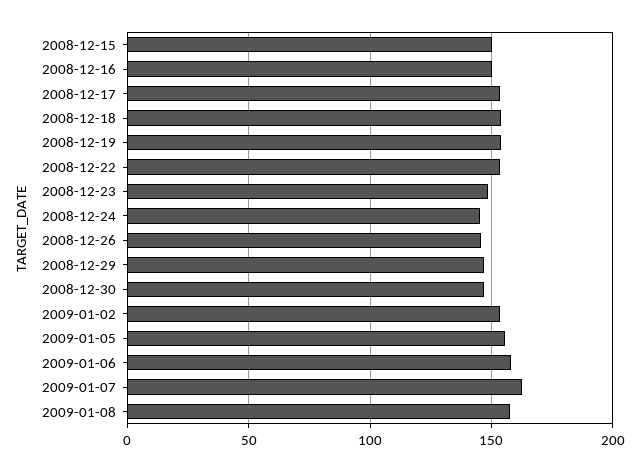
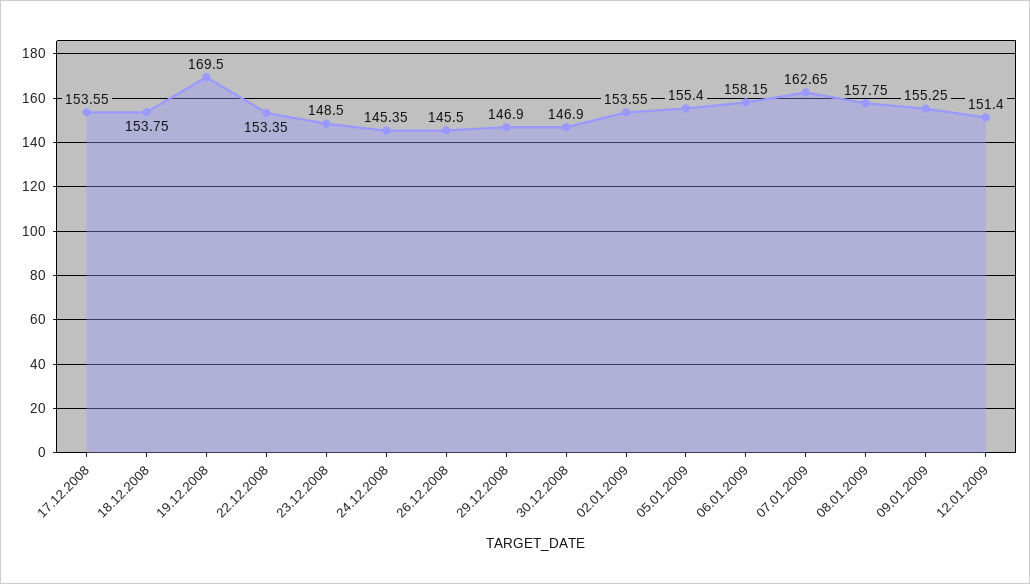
2008-12-15: 150 -> none
2008-12-16: 150 -> none
2008-12-19: 155 -> 169.5
09.01.2009: none -> 155.25
12.01.2009: none -> 151.4

